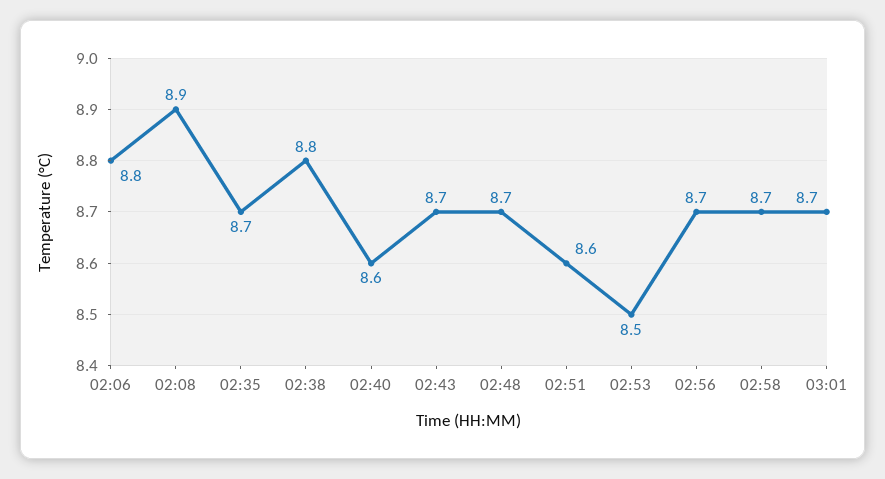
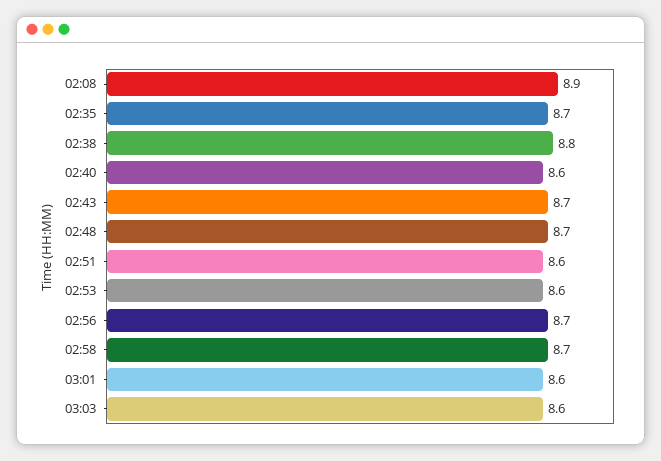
02:06: 8.8 -> none
02:53: 8.5 -> 8.6
03:01: 8.7 -> 8.6
03:03: none -> 8.6

